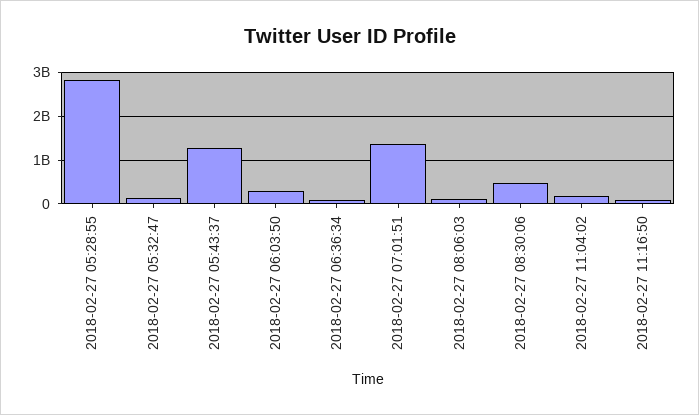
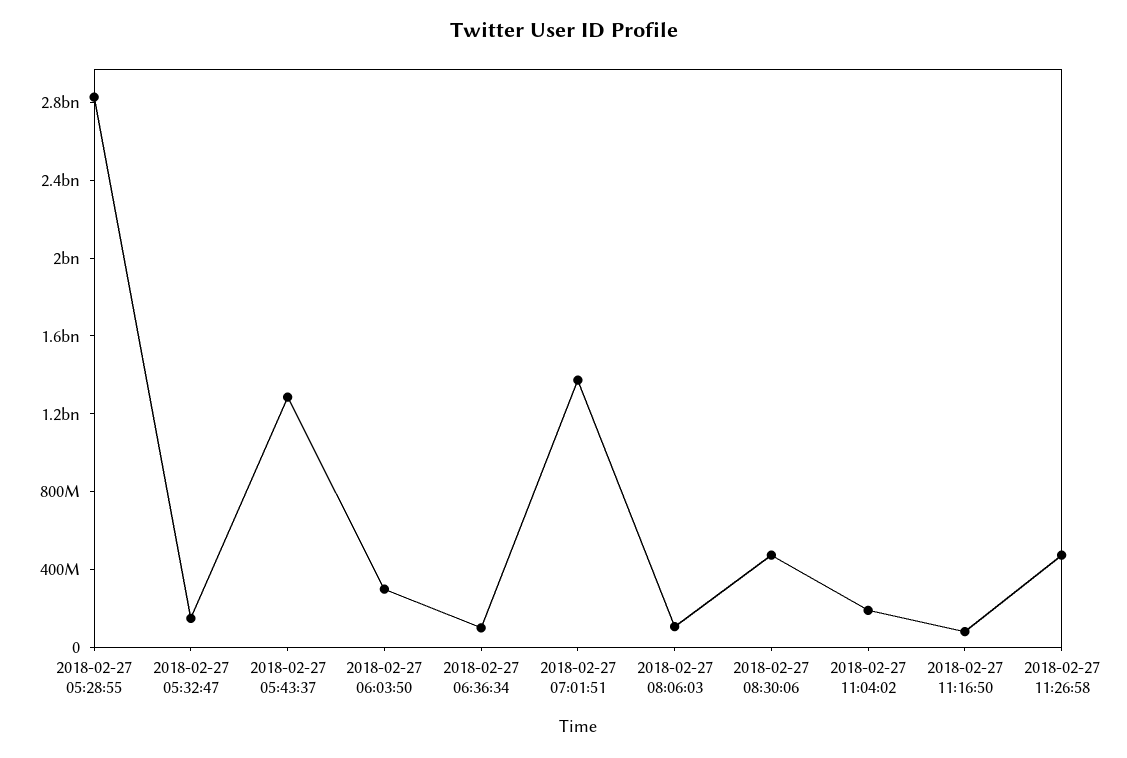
2018-02-27 11:26:58: none -> 500000000

